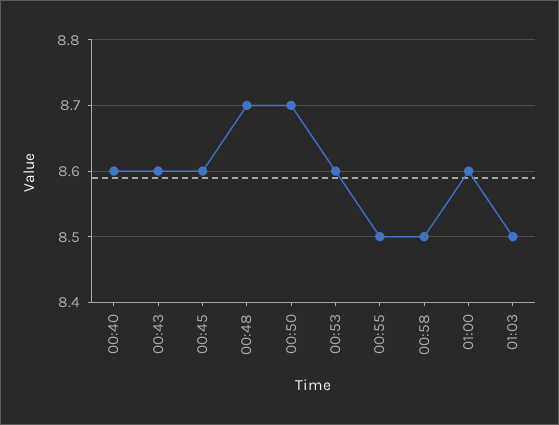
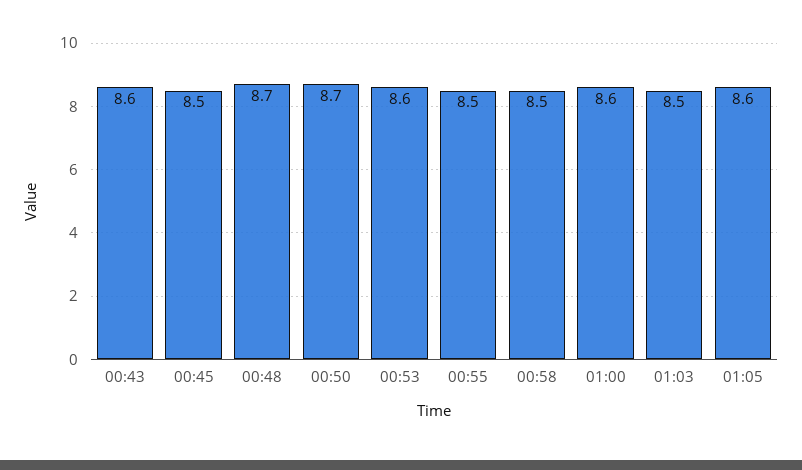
00:40: 8.6 -> none
00:45: 8.6 -> 8.5
01:05: none -> 8.6

